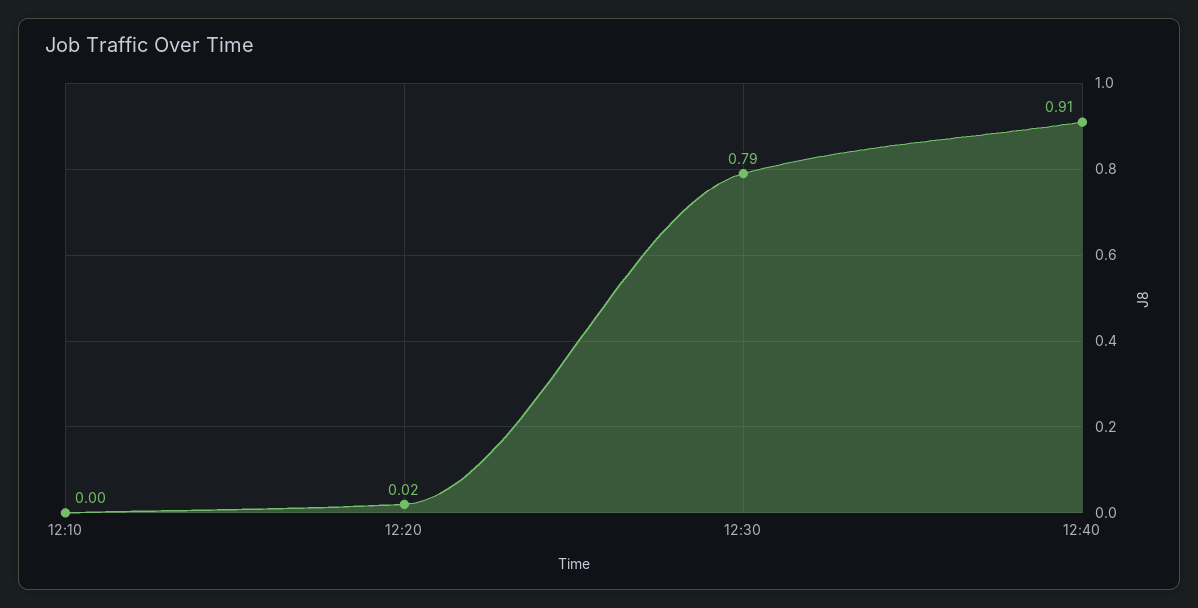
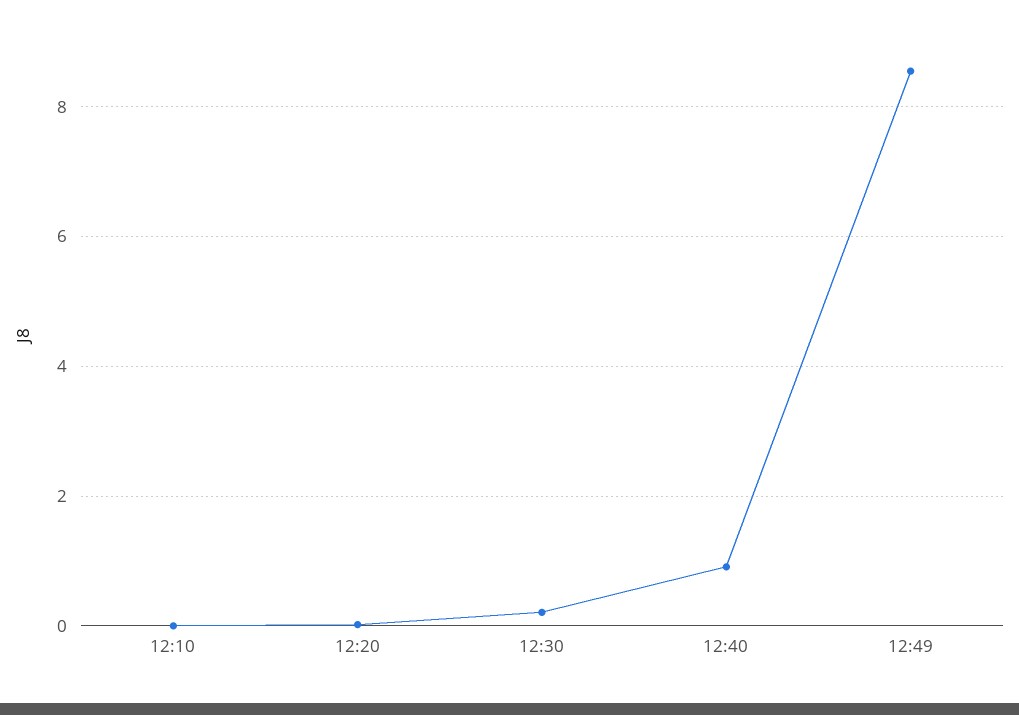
12:30: 0.79 -> 0.2
12:49: none -> 8.6

